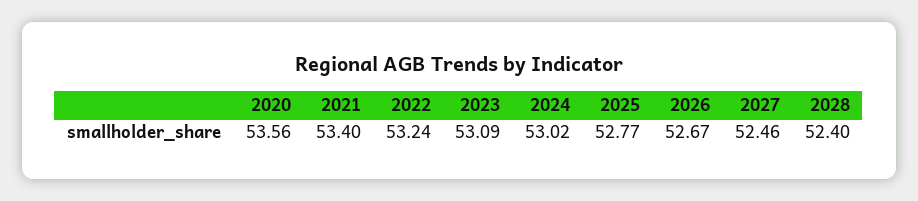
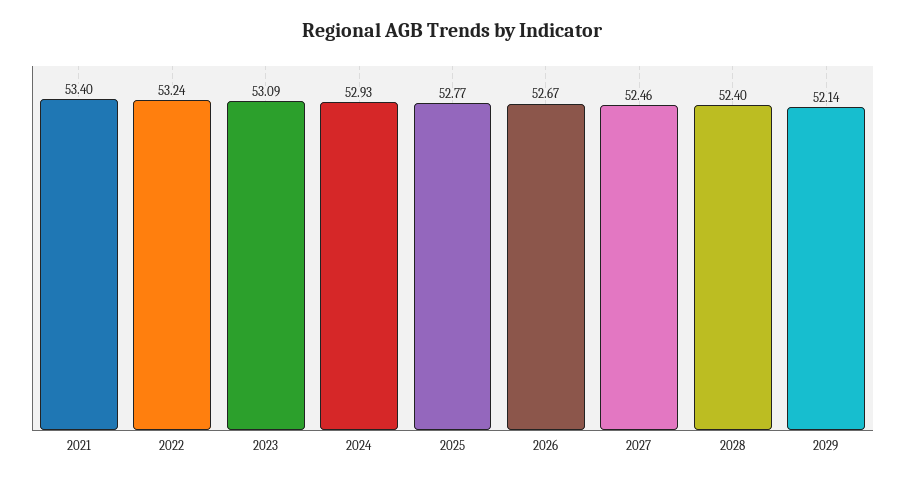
2020: 53.56 -> none
2024: 53.02 -> 52.93
2029: none -> 52.14

